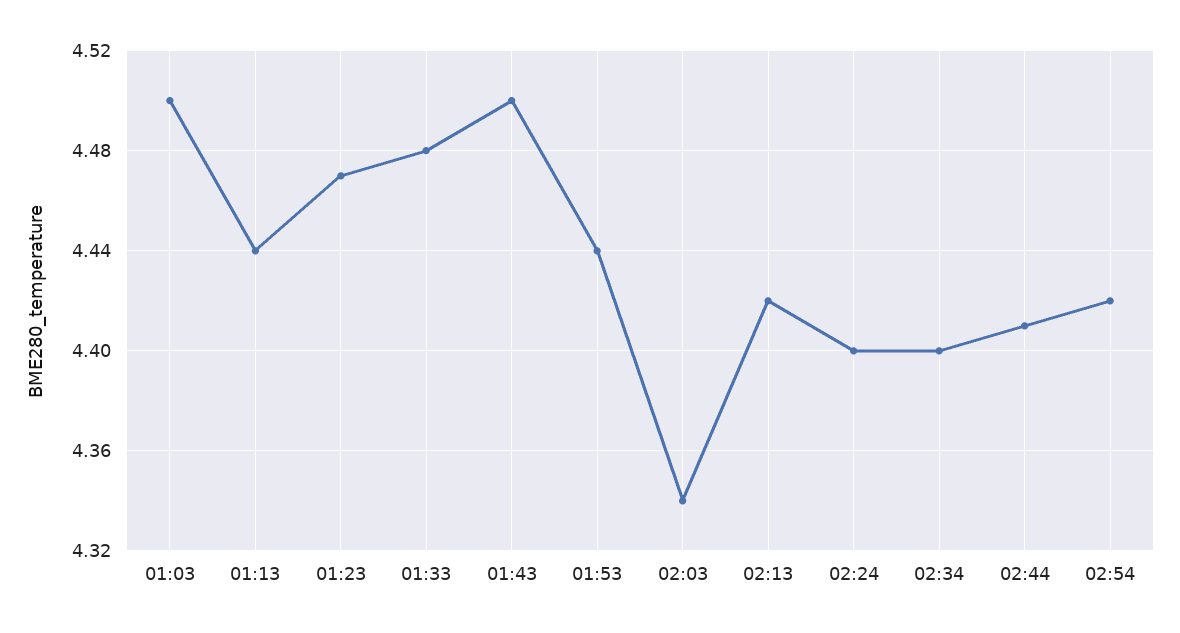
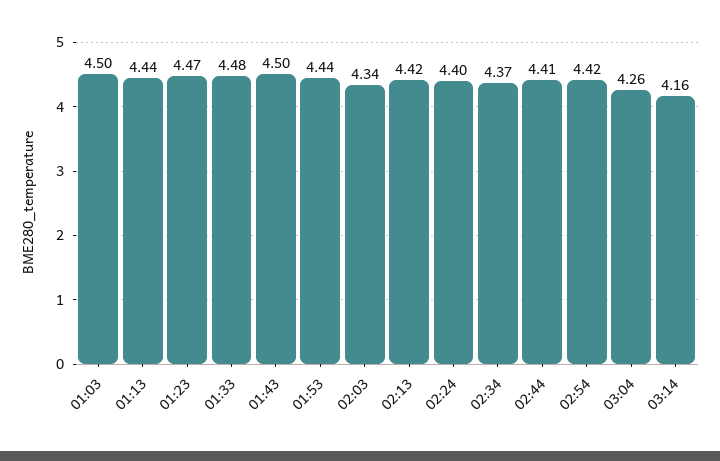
02:34: 4.4 -> 4.37
03:04: none -> 4.26
03:14: none -> 4.16

